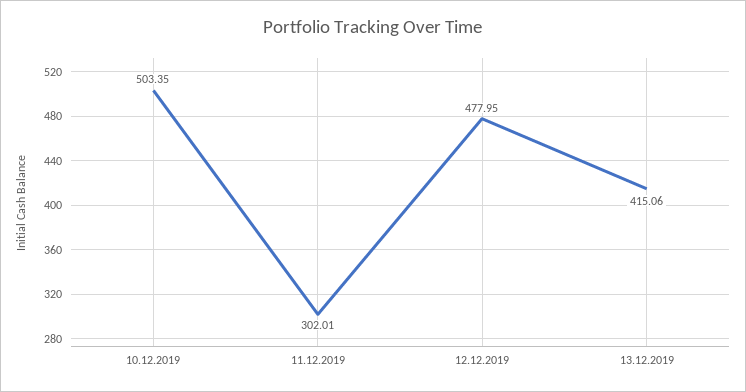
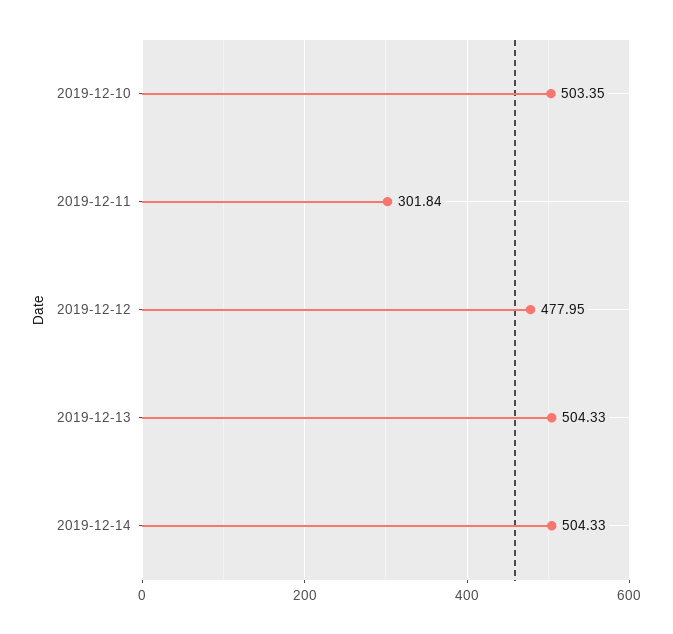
11.12.2019: 302.01 -> 301.84
13.12.2019: 415.06 -> 504.33
2019-12-14: none -> 504.33

